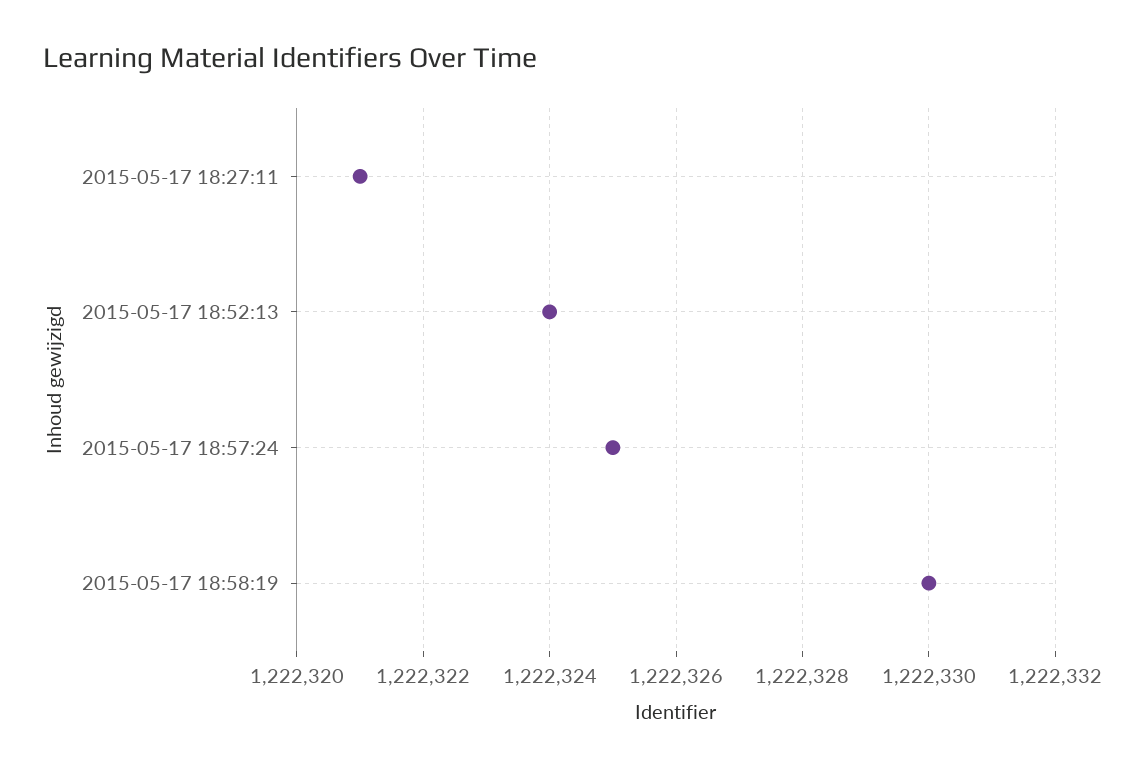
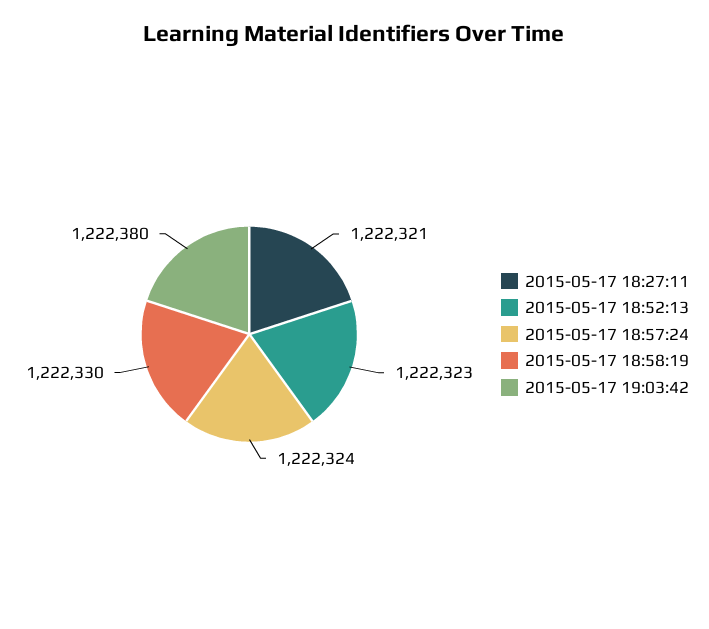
2015-05-17 18:52:13: 1222324 -> 1222323
2015-05-17 18:57:24: 1222325 -> 1222324
2015-05-17 19:03:42: none -> 1222380

